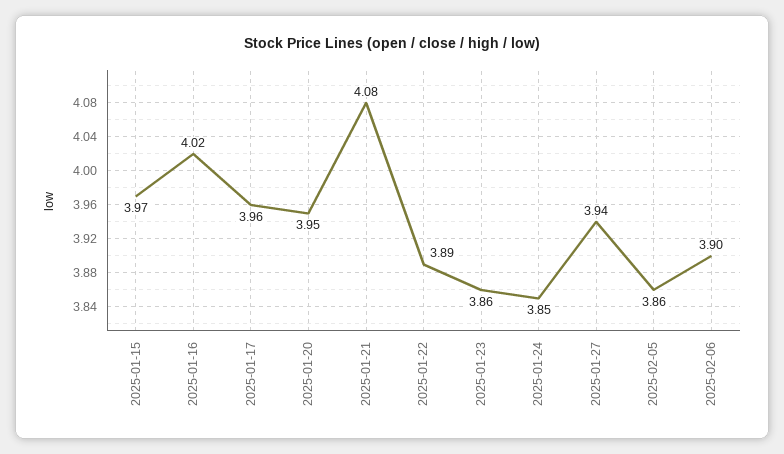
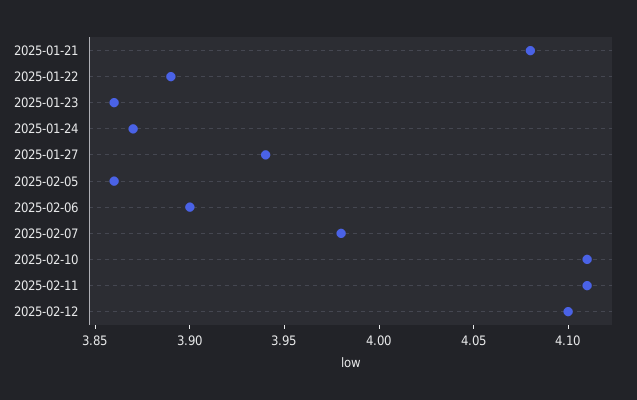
2025-01-15: 3.97 -> none
2025-01-16: 4.02 -> none
2025-01-17: 3.96 -> none
2025-01-20: 3.95 -> none
2025-01-24: 3.85 -> 3.87
2025-02-07: none -> 3.98
2025-02-10: none -> 4.11
2025-02-11: none -> 4.11
2025-02-12: none -> 4.1

